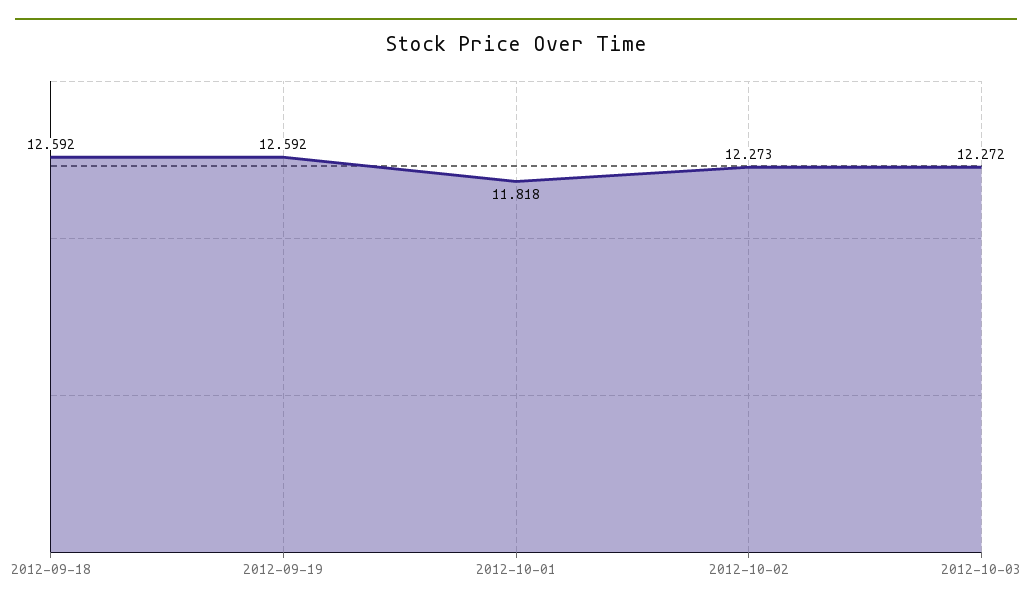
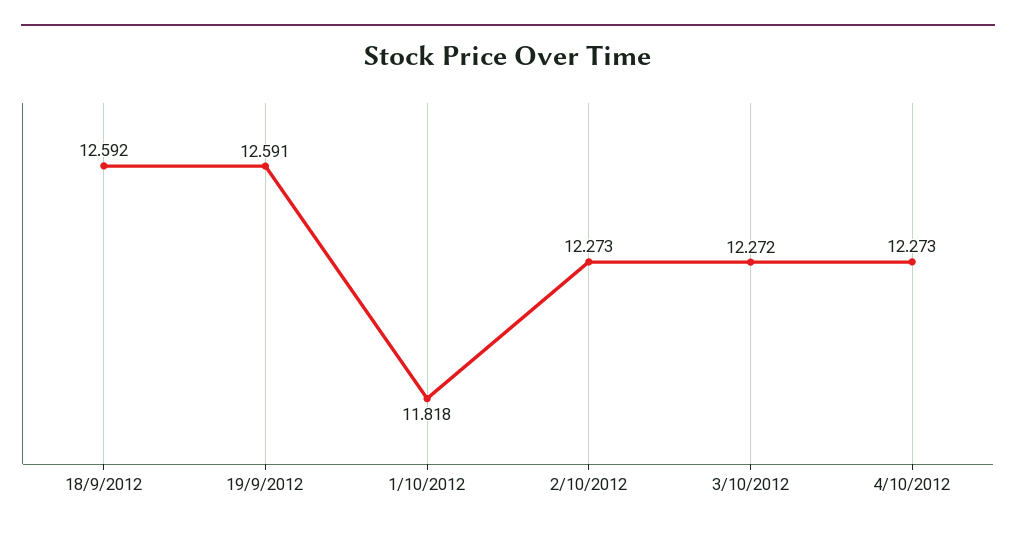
2012-09-19: 12.592 -> 12.591
4/10/2012: none -> 12.273

